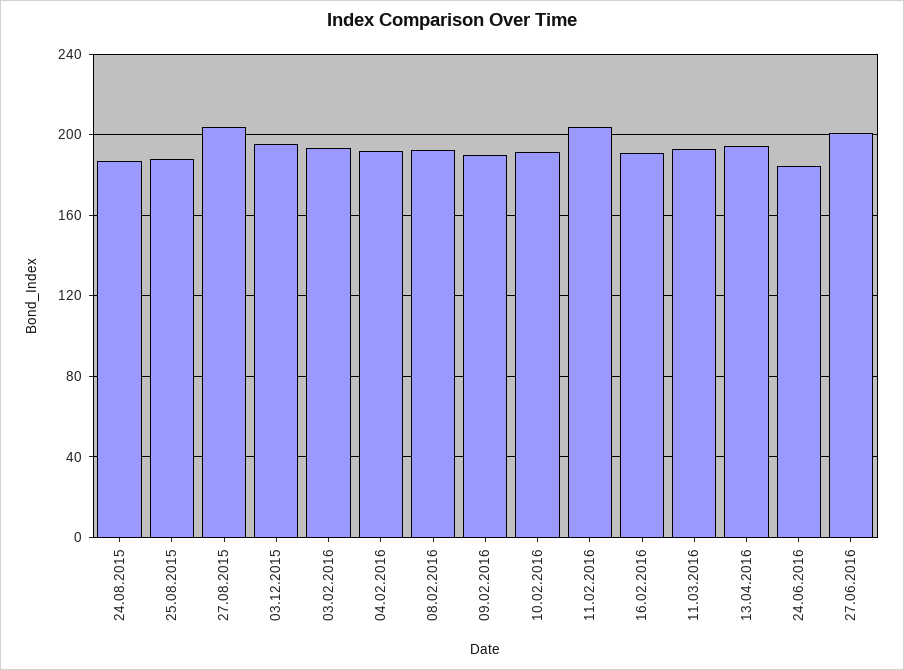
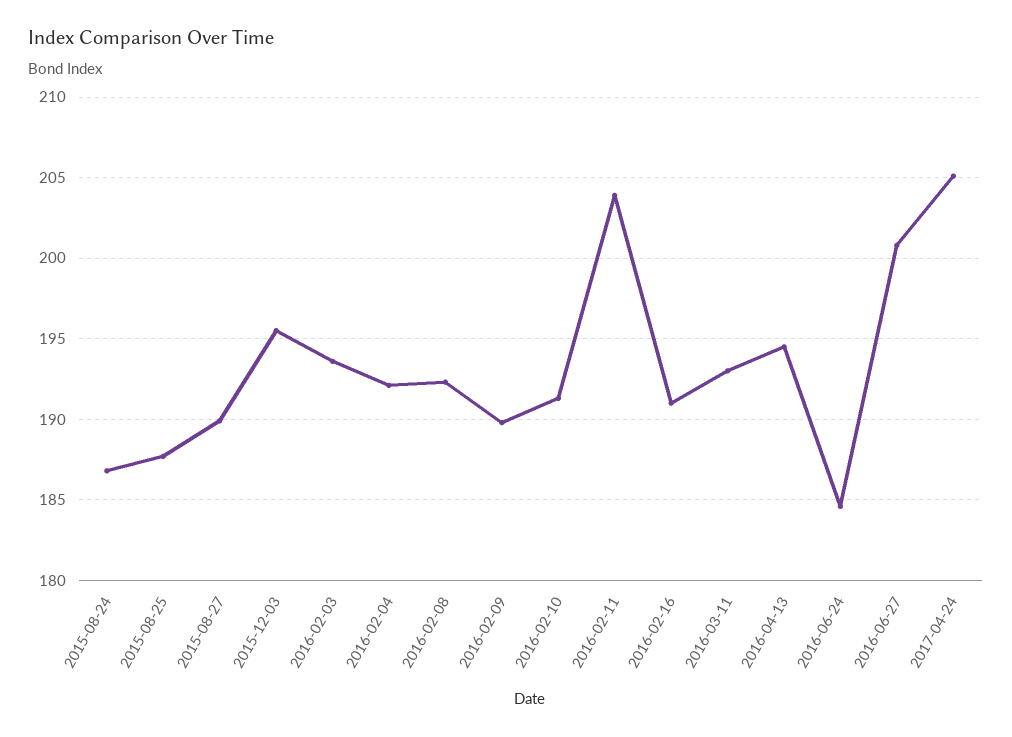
27.08.2015: 205 -> 190
2017-04-24: none -> 205

